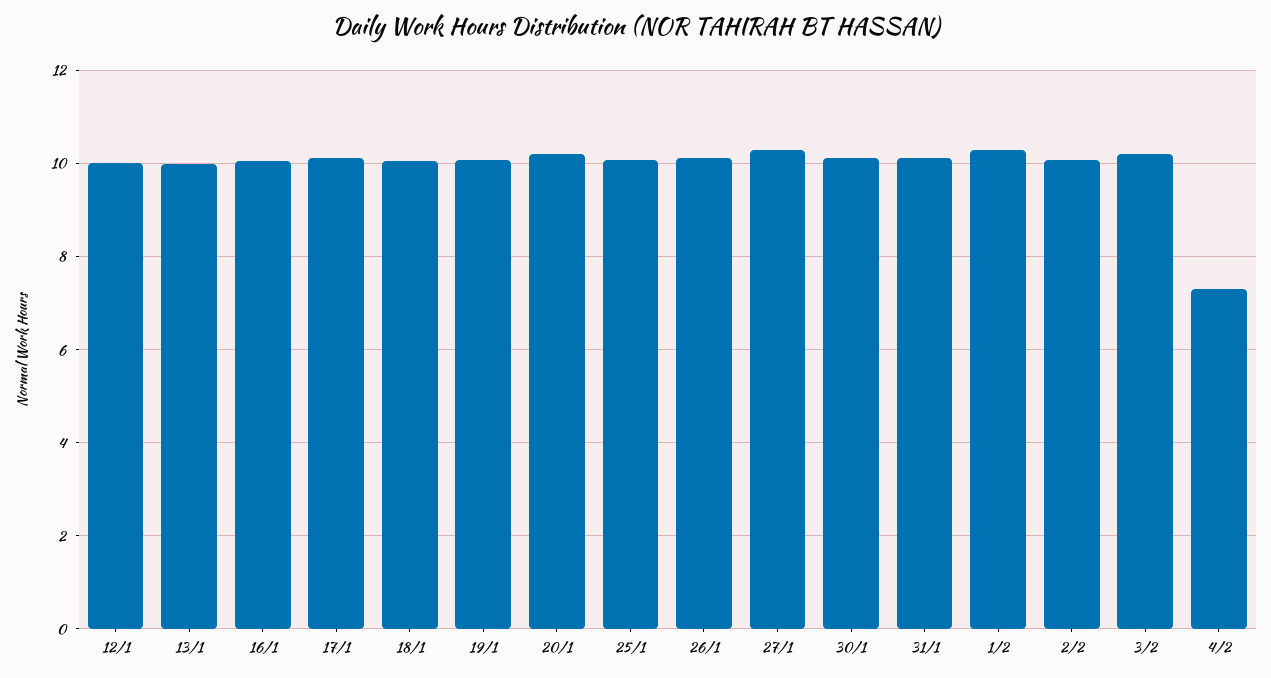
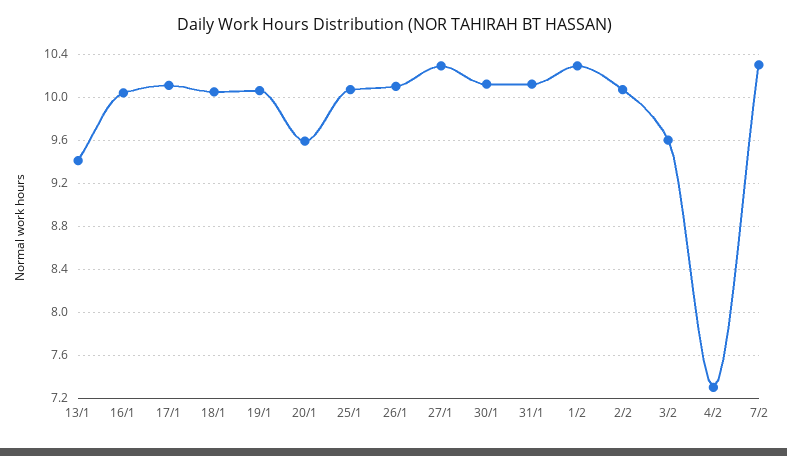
12/1: 10 -> none
13/1: 10 -> 9.4
20/1: 10.2 -> 9.6
3/2: 10.2 -> 9.6
7/2: none -> 10.3

